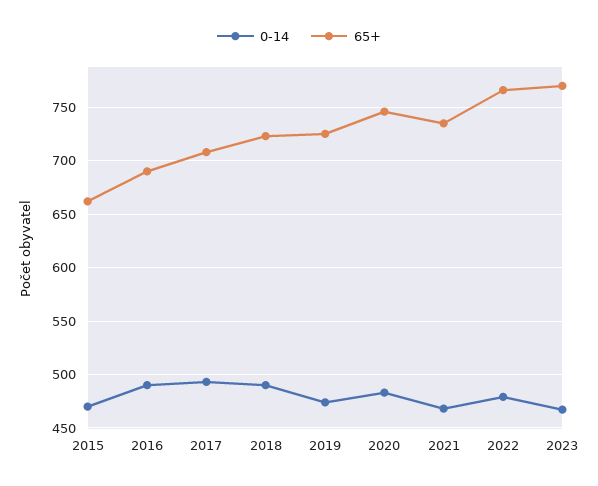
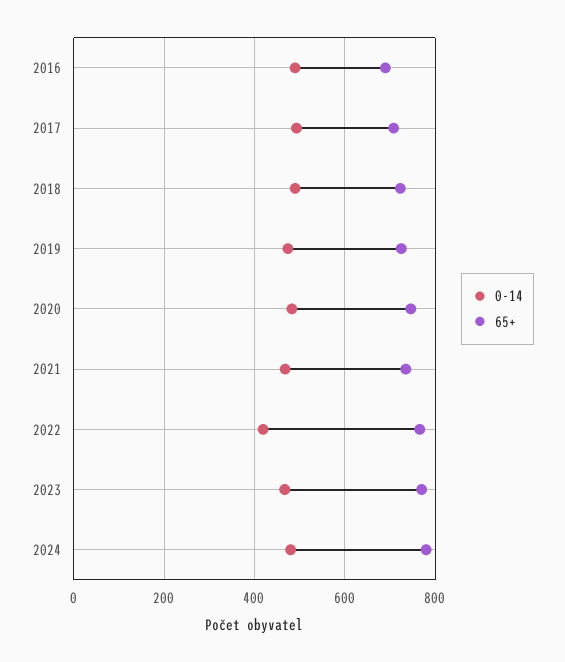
0-14, 2015: 470 -> none
65+, 2015: 660 -> none
0-14, 2022: 480 -> 420
0-14, 2024: none -> 480
65+, 2024: none -> 780

